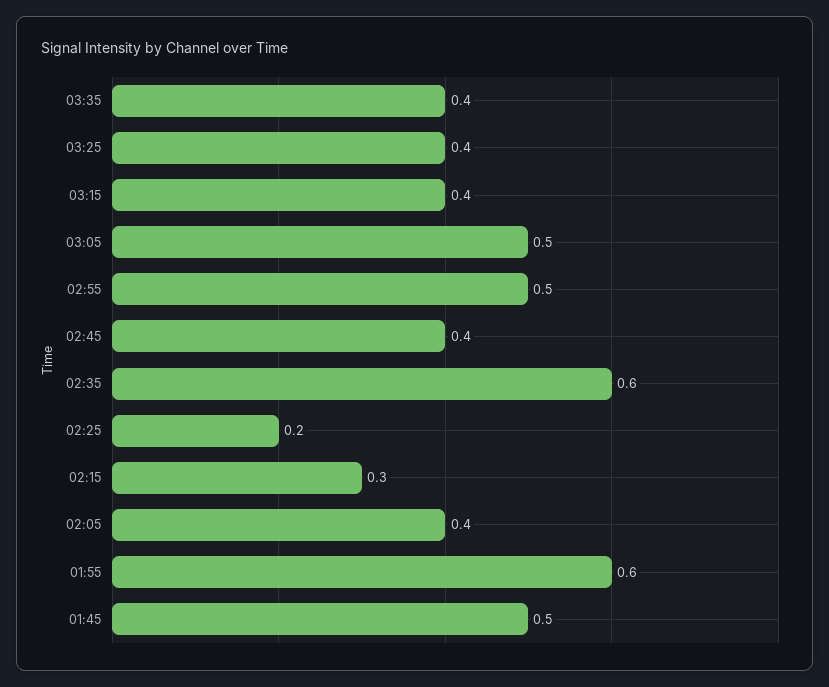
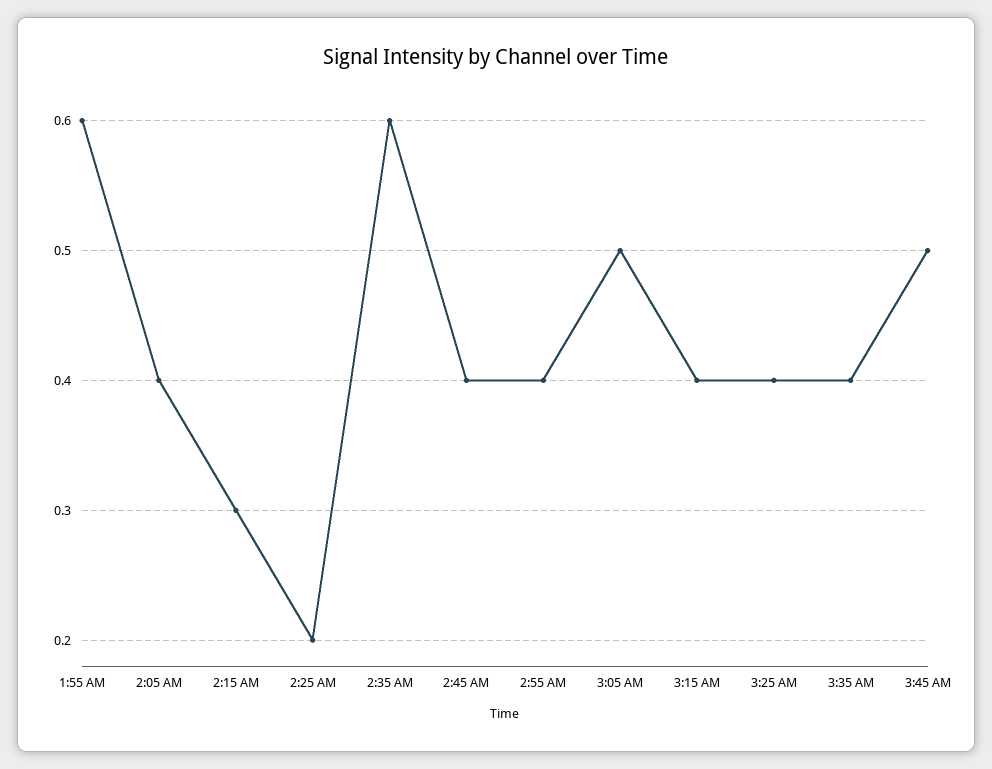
02:55: 0.5 -> 0.4
01:45: 0.5 -> none
3:45 AM: none -> 0.5

